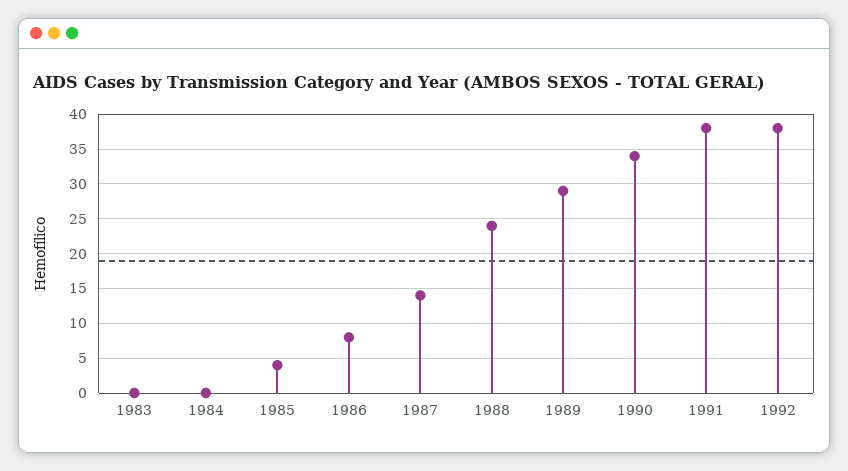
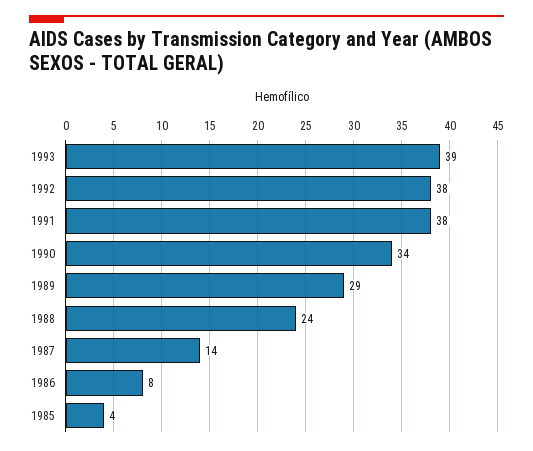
1983: 0 -> none
1984: 0 -> none
1993: none -> 39

